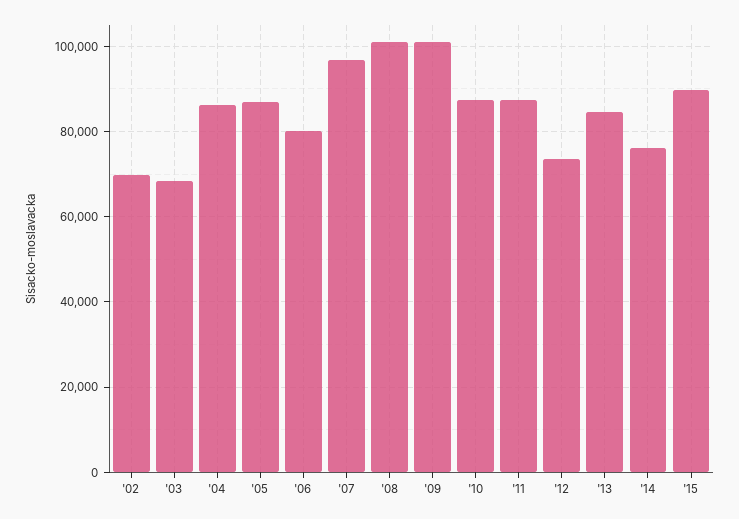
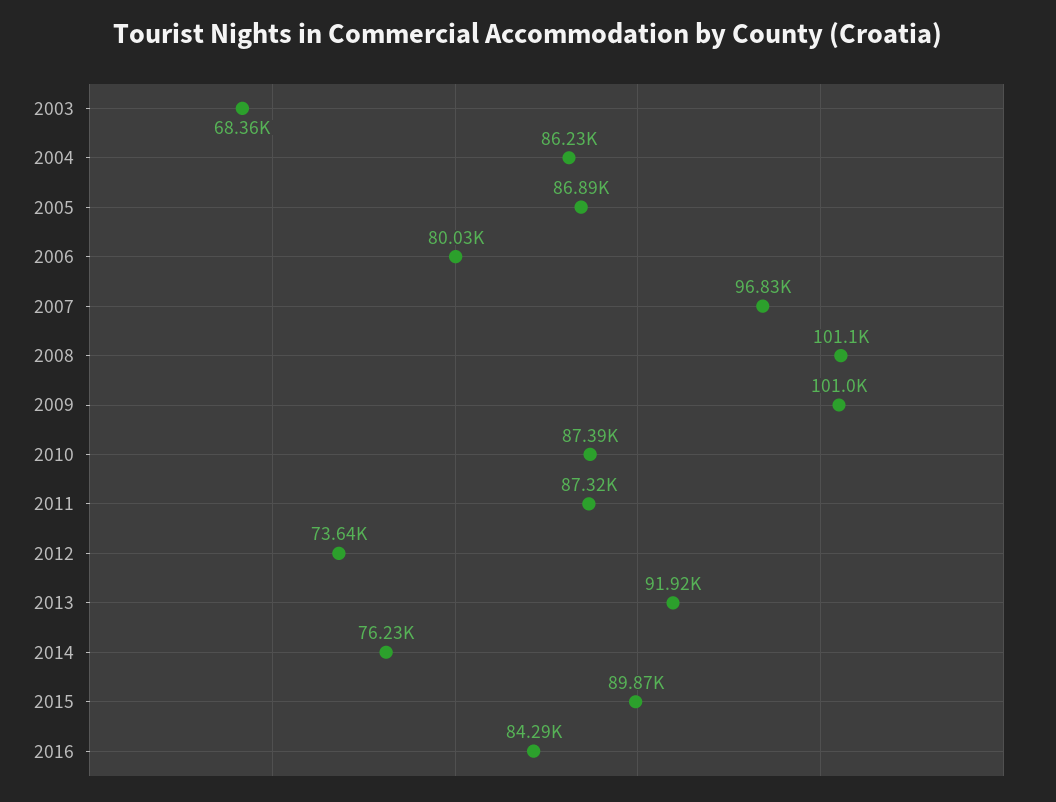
'02: 70000 -> none
'13: 84000 -> 91920
2016: none -> 84290

